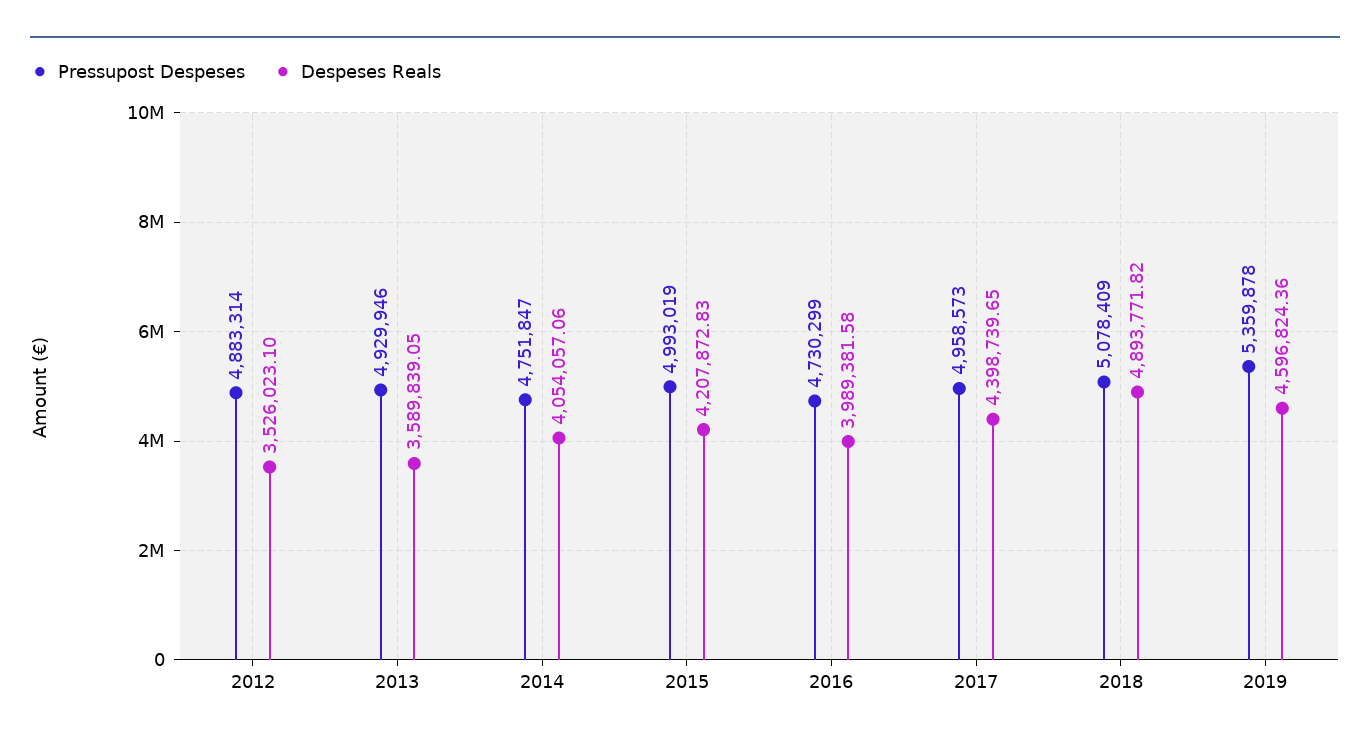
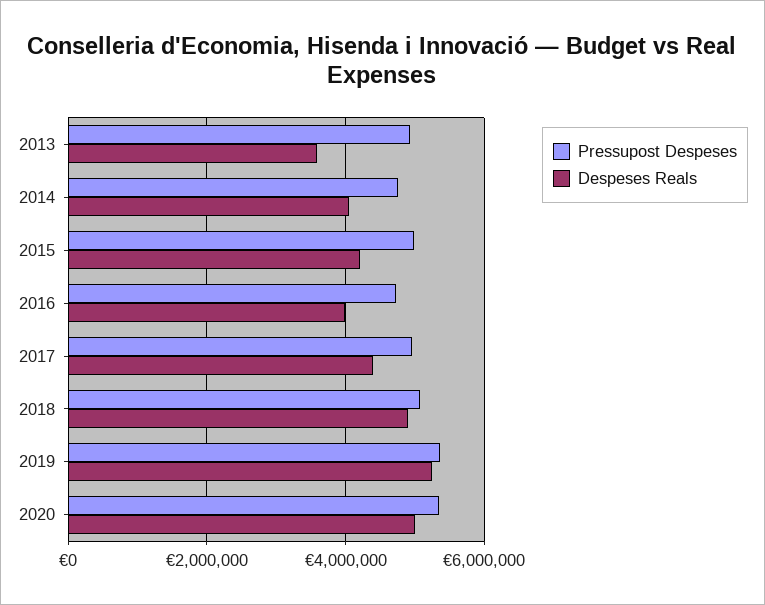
Pressupost Despeses, 2012: 4883314 -> none
Despeses Reals, 2012: 3526023.1 -> none
Despeses Reals, 2019: 4596824.36 -> 5200000
Pressupost Despeses, 2020: none -> 5400000
Despeses Reals, 2020: none -> 5000000

